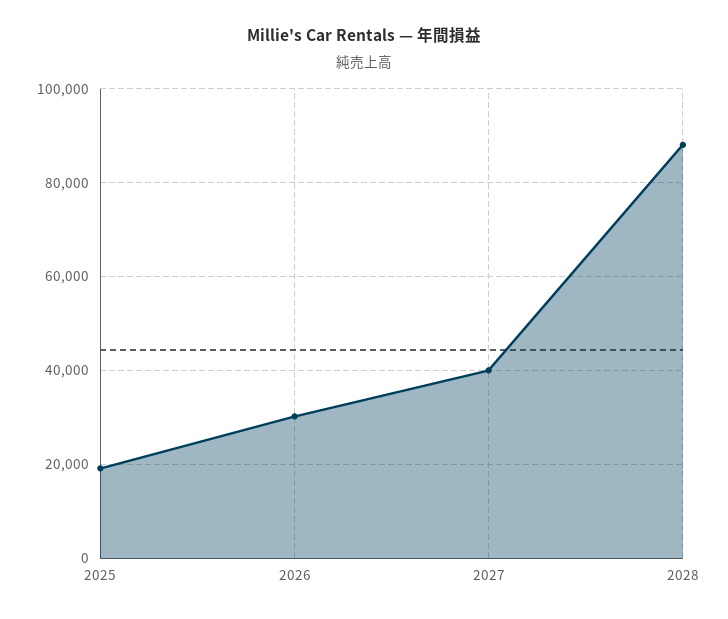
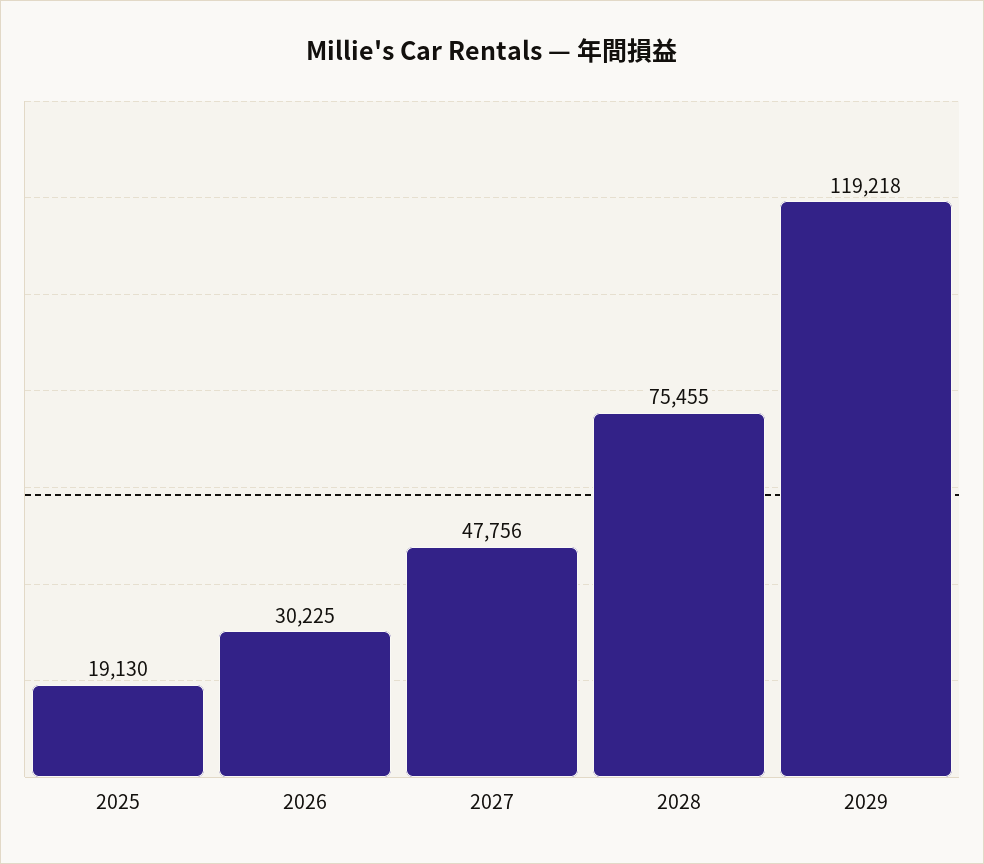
2027: 40000 -> 47756
2028: 88000 -> 75455
2029: none -> 119218

